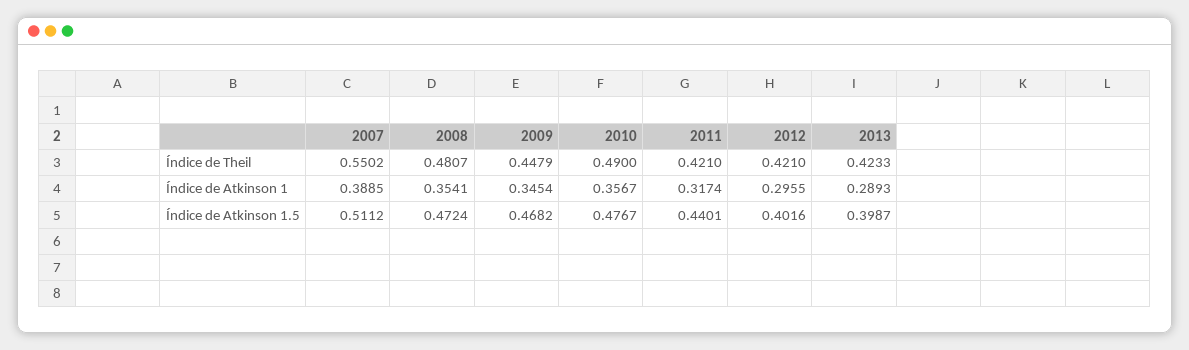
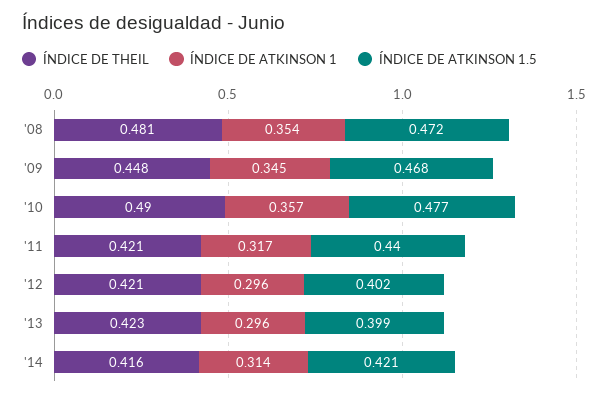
Índice de Theil, 2007: 0.5502 -> none
Índice de Atkinson 1, 2007: 0.3885 -> none
Índice de Atkinson 1, 2013: 0.2893 -> 0.296
Índice de Atkinson 1.5, 2007: 0.5112 -> none
Índice de Theil, '14: none -> 0.416
Índice de Atkinson 1, '14: none -> 0.314
Índice de Atkinson 1.5, '14: none -> 0.421

